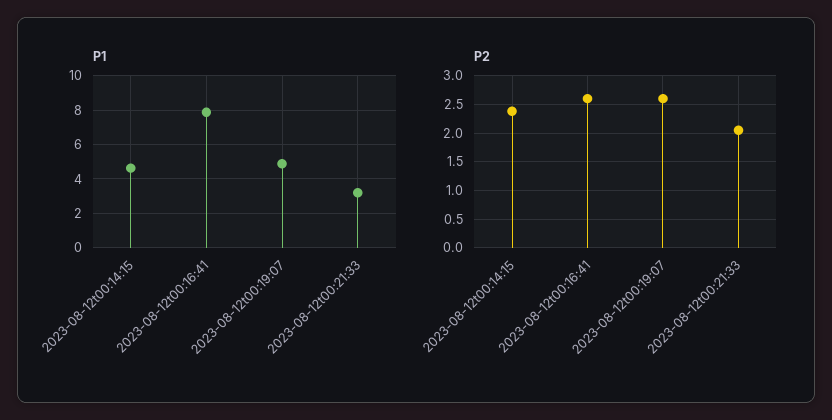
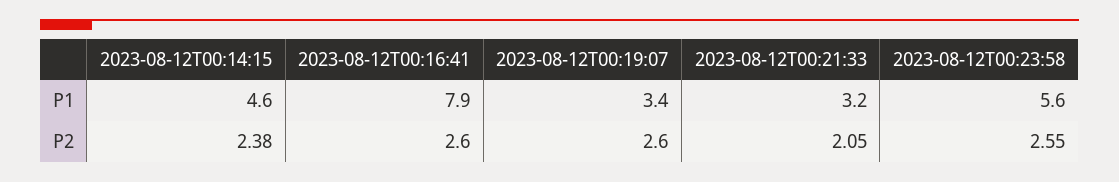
P1, 2023-08-12t00:19:07: 5 -> 3.4
P1, 2023-08-12T00:23:58: none -> 5.6
P2, 2023-08-12T00:23:58: none -> 2.55

